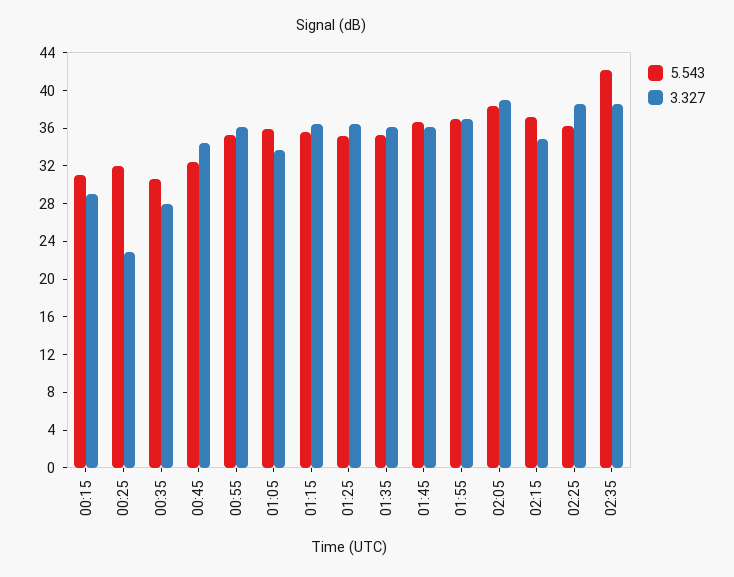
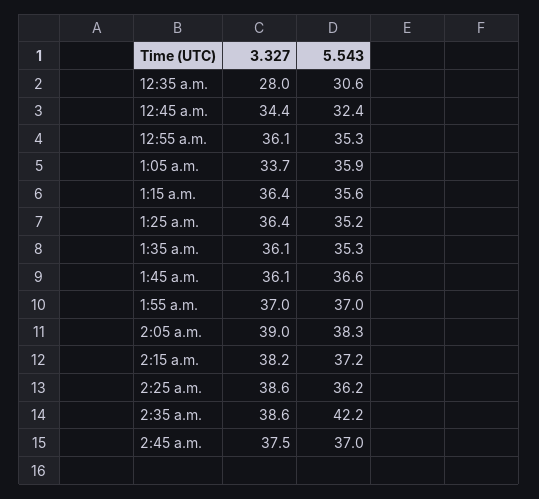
5.543, 00:15: 31 -> none
3.327, 00:15: 29 -> none
5.543, 00:25: 32 -> none
3.327, 00:25: 23 -> none
3.327, 02:15: 35 -> 38.2
3.327, 2:45 a.m.: none -> 37.5
5.543, 2:45 a.m.: none -> 37

